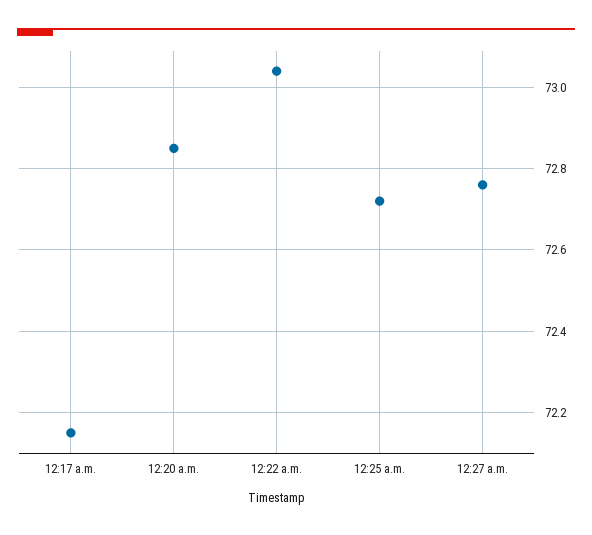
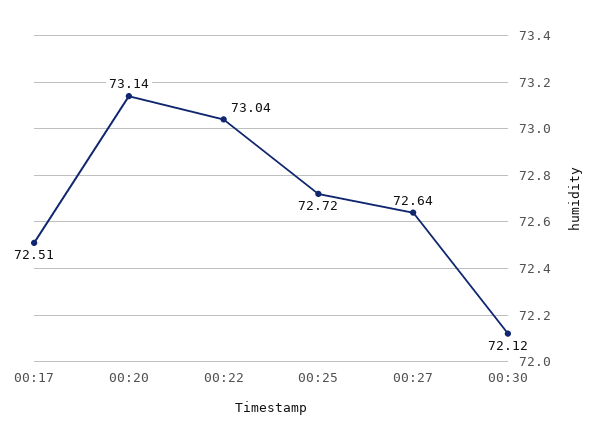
12:17 a.m.: 72.15 -> 72.51
12:20 a.m.: 72.85 -> 73.14
12:27 a.m.: 72.75 -> 72.64
00:30: none -> 72.12

